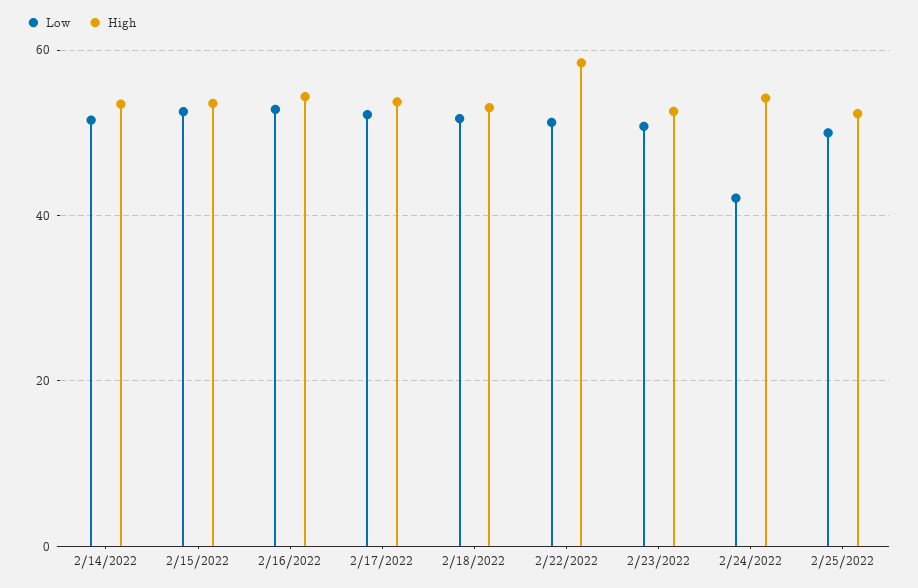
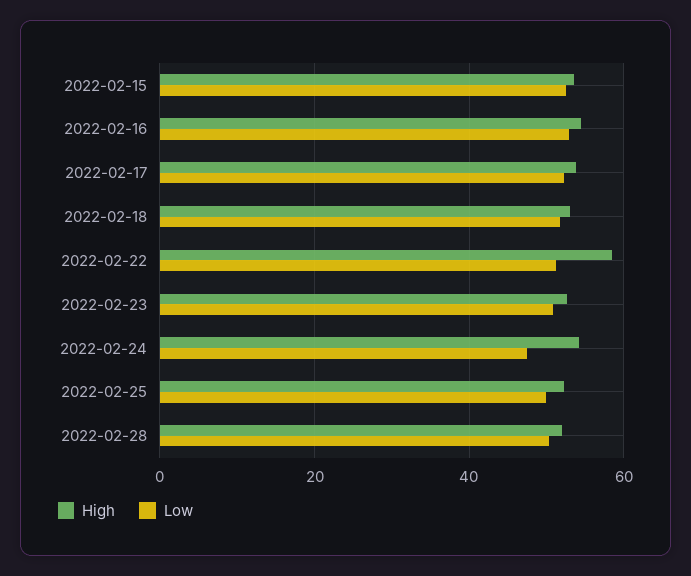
Low, 2/14/2022: 52 -> none
High, 2/14/2022: 54 -> none
Low, 2/24/2022: 42 -> 48
High, 2022-02-28: none -> 52
Low, 2022-02-28: none -> 50

